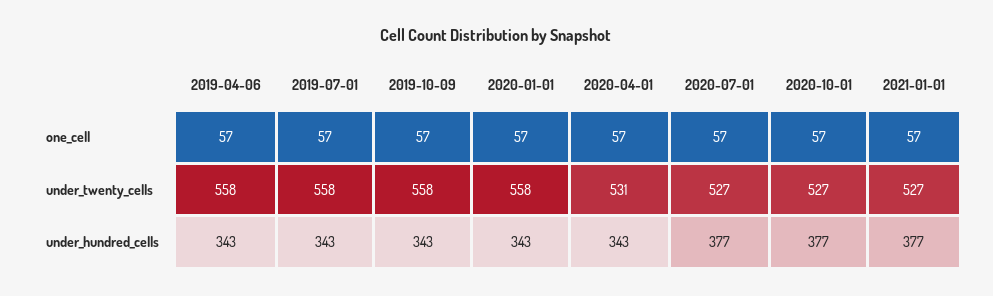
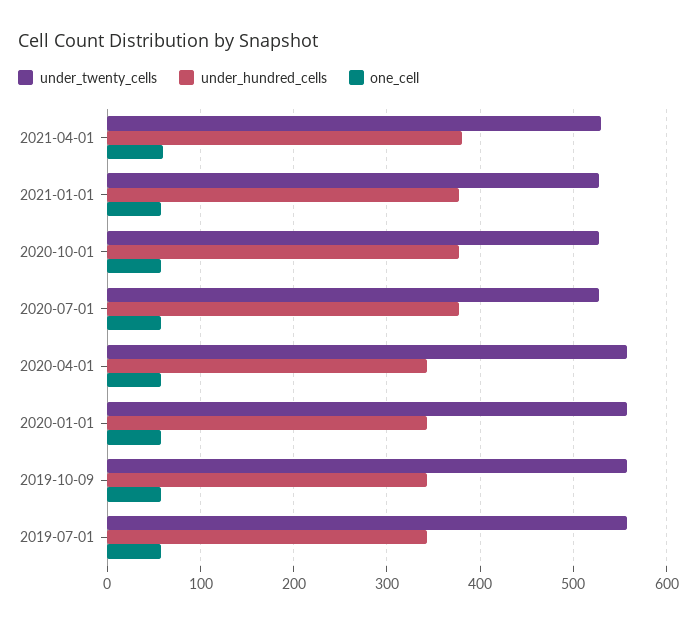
one_cell, 2019-04-06: 57 -> none
under_twenty_cells, 2019-04-06: 558 -> none
under_twenty_cells, 2020-04-01: 531 -> 560
under_hundred_cells, 2019-04-06: 343 -> none
under_twenty_cells, 2021-04-01: none -> 530
under_hundred_cells, 2021-04-01: none -> 380
one_cell, 2021-04-01: none -> 60

